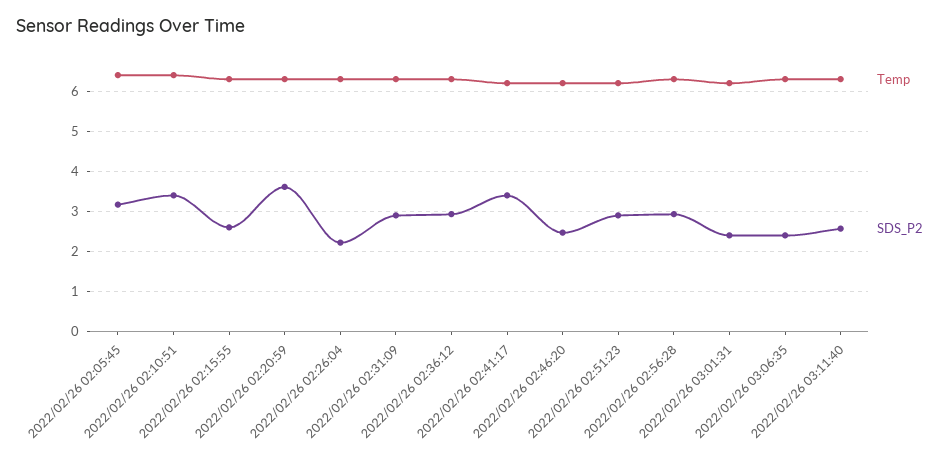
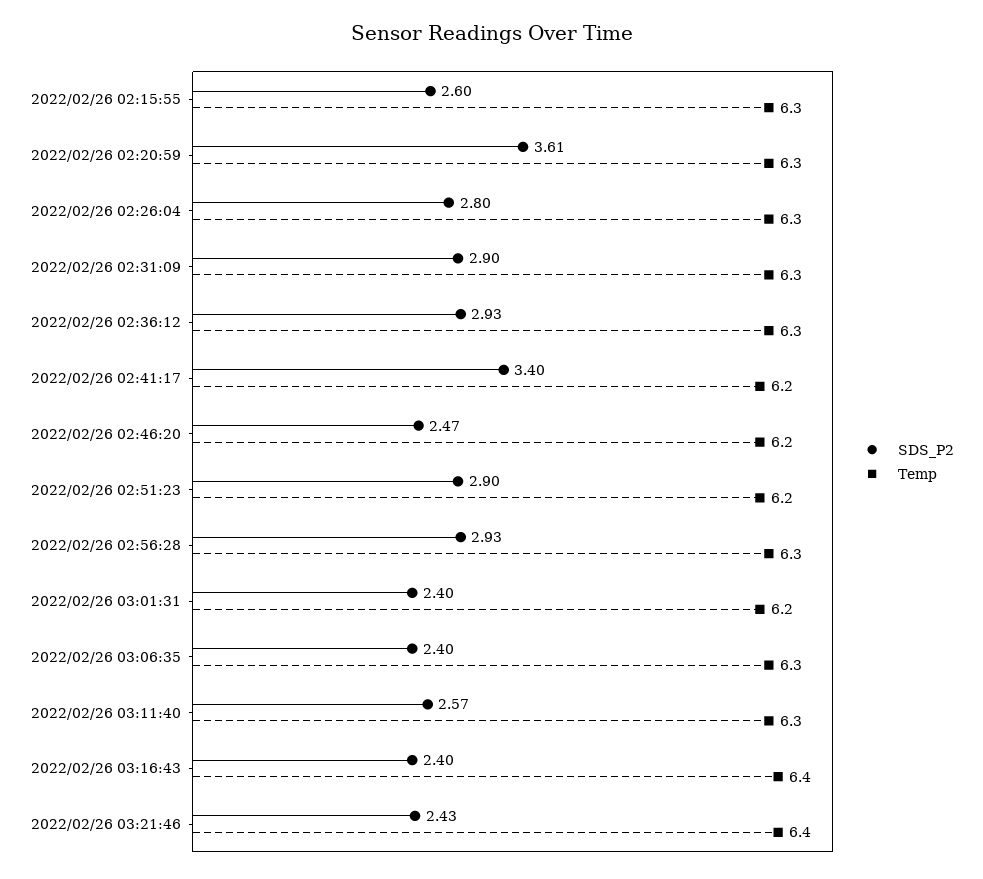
Temp, 2022/02/26 02:05:45: 6.4 -> none
SDS_P2, 2022/02/26 02:05:45: 3.2 -> none
Temp, 2022/02/26 02:10:51: 6.4 -> none
SDS_P2, 2022/02/26 02:10:51: 3.4 -> none
SDS_P2, 2022/02/26 02:26:04: 2.2 -> 2.8
SDS_P2, 2022/02/26 03:16:43: none -> 2.4
Temp, 2022/02/26 03:16:43: none -> 6.4
SDS_P2, 2022/02/26 03:21:46: none -> 2.43
Temp, 2022/02/26 03:21:46: none -> 6.4

